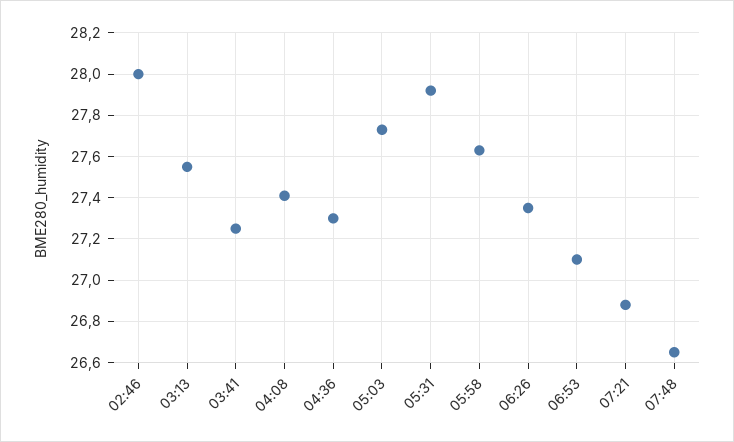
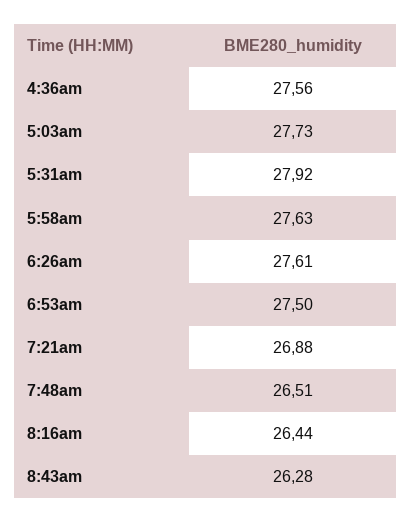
02:46: 28 -> none
03:13: 27.55 -> none
03:41: 27.25 -> none
04:08: 27.4 -> none
04:36: 27.3 -> 27.56
06:26: 27.35 -> 27.61
06:53: 27.1 -> 27.5
07:48: 26.65 -> 26.51
8:16am: none -> 26.44
8:43am: none -> 26.28

